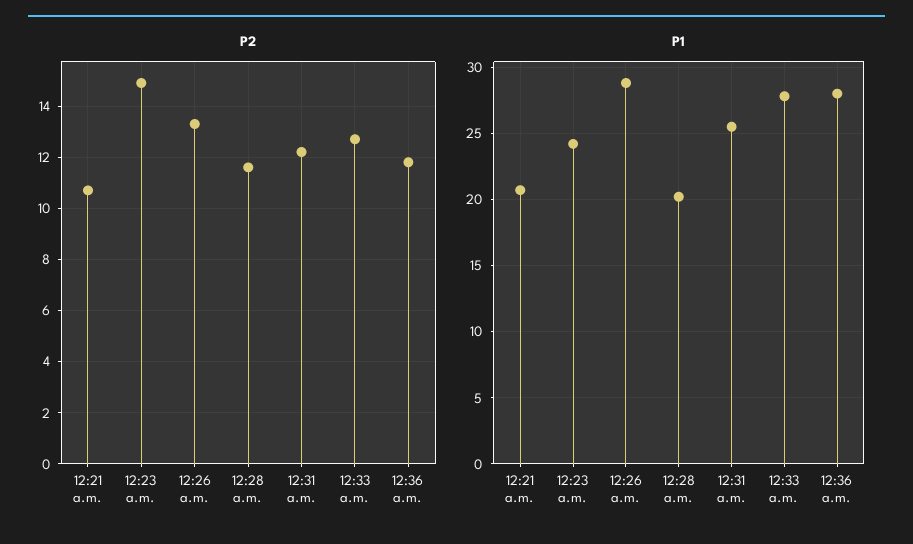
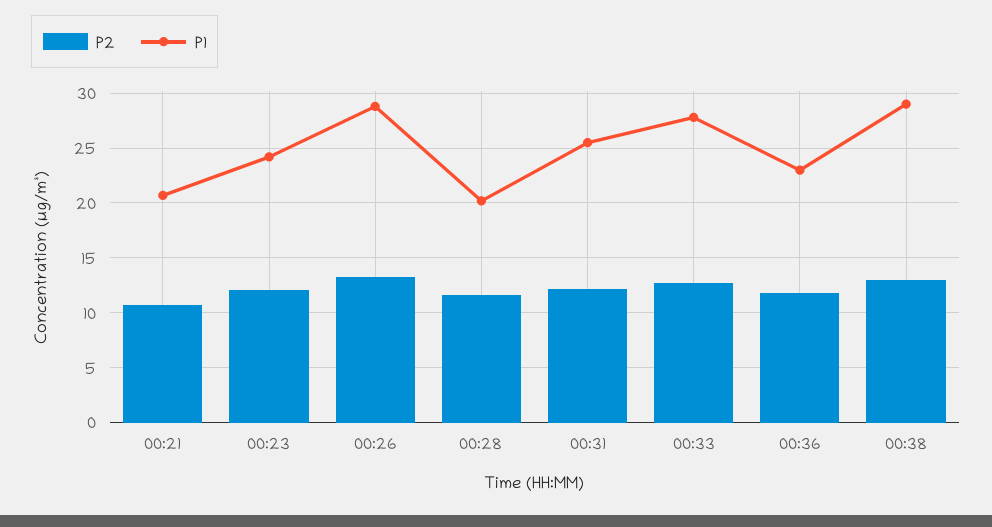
P2, 12:23 a.m.: 15 -> 12
P1, 12:36 a.m.: 28 -> 23
P2, 00:38: none -> 13
P1, 00:38: none -> 29

